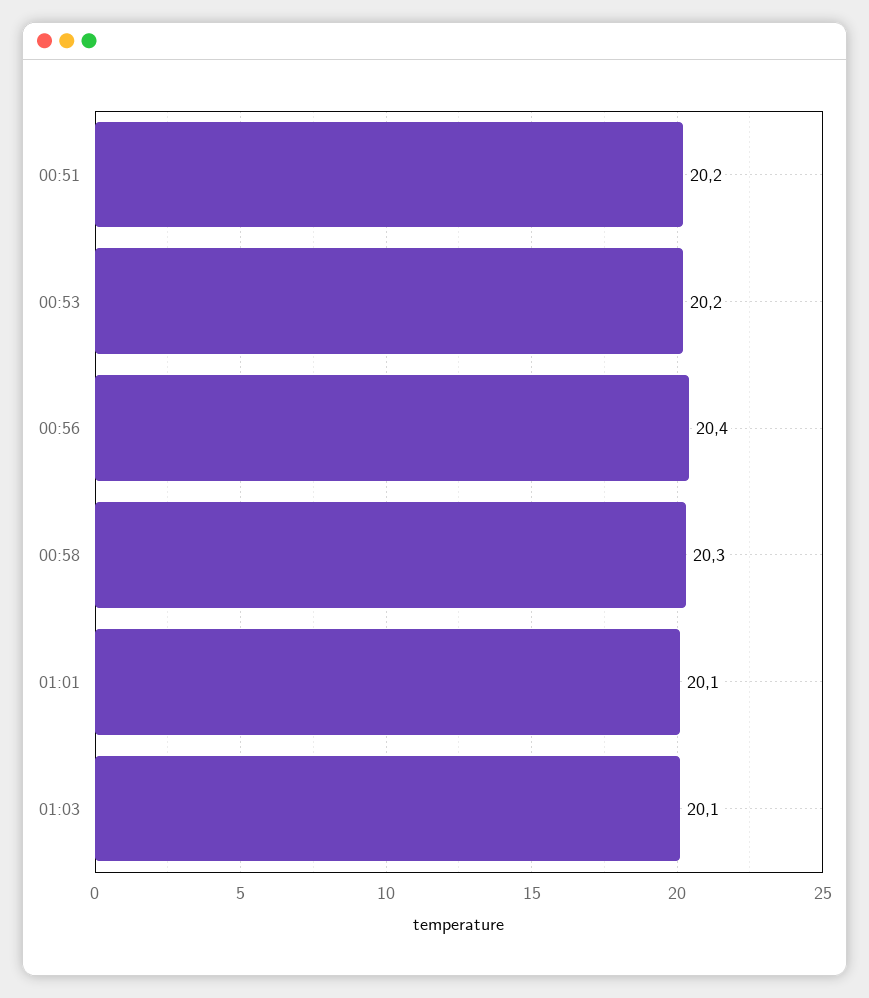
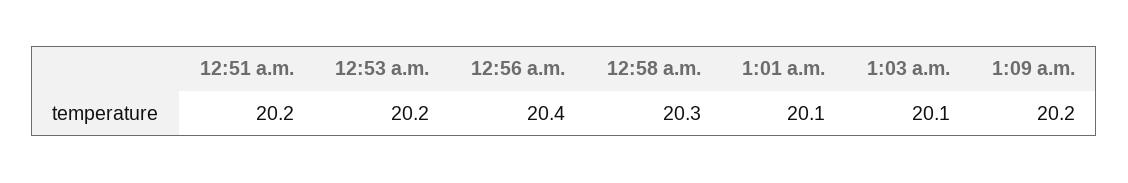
1:09 a.m.: none -> 20.2

